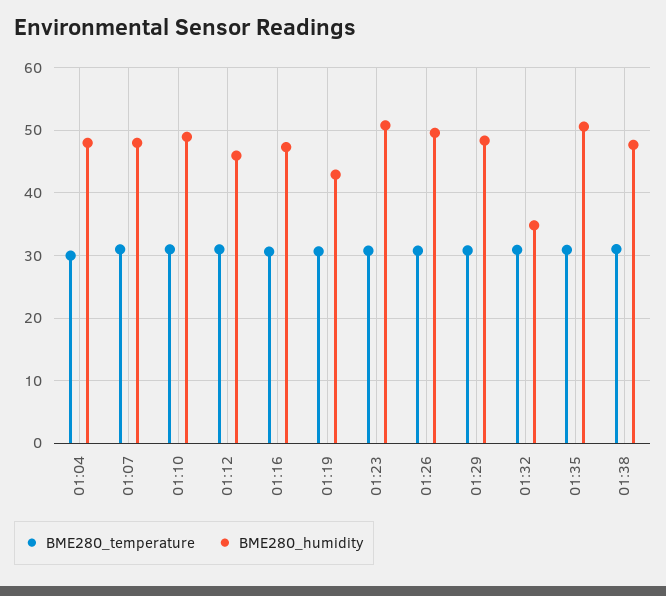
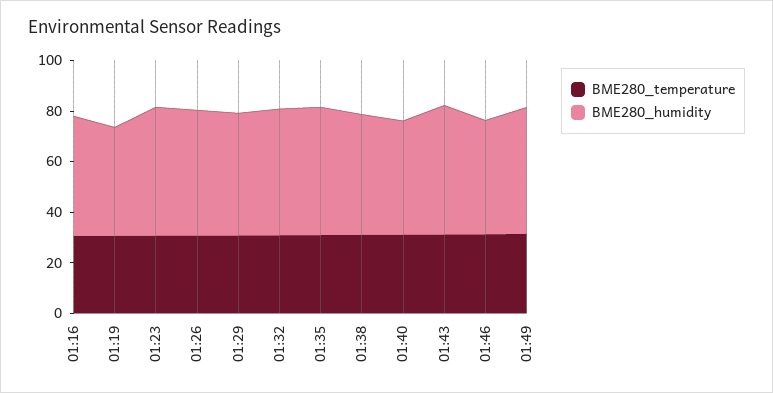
BME280_temperature, 01:04: 30 -> none
BME280_humidity, 01:04: 48 -> none
BME280_temperature, 01:07: 31 -> none
BME280_humidity, 01:07: 48 -> none
BME280_temperature, 01:10: 31 -> none
BME280_humidity, 01:10: 49 -> none
BME280_temperature, 01:12: 31 -> none
BME280_humidity, 01:12: 46 -> none
BME280_humidity, 01:32: 35 -> 50
BME280_temperature, 01:40: none -> 30
BME280_humidity, 01:40: none -> 45
BME280_temperature, 01:43: none -> 30
BME280_humidity, 01:43: none -> 50
BME280_temperature, 01:46: none -> 30
BME280_humidity, 01:46: none -> 45
BME280_temperature, 01:49: none -> 30
BME280_humidity, 01:49: none -> 50

